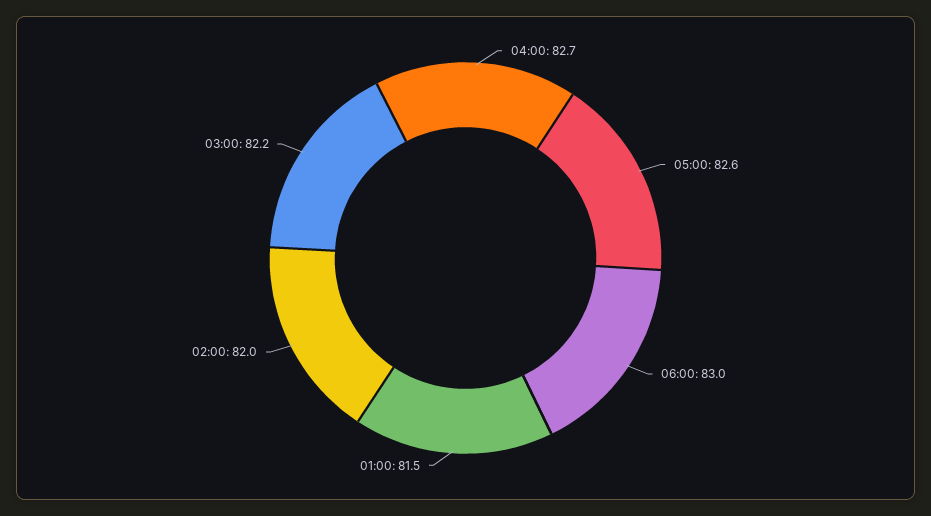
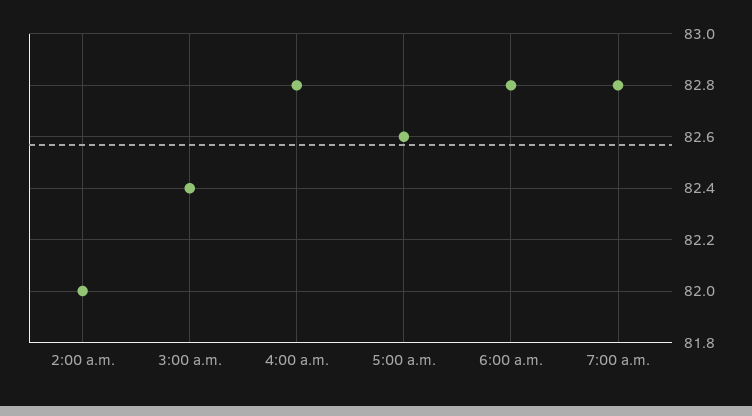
04:00: 82.7 -> 82.8
06:00: 83 -> 82.8
01:00: 81.5 -> none
03:00: 82.2 -> 82.4
7:00 a.m.: none -> 82.8

